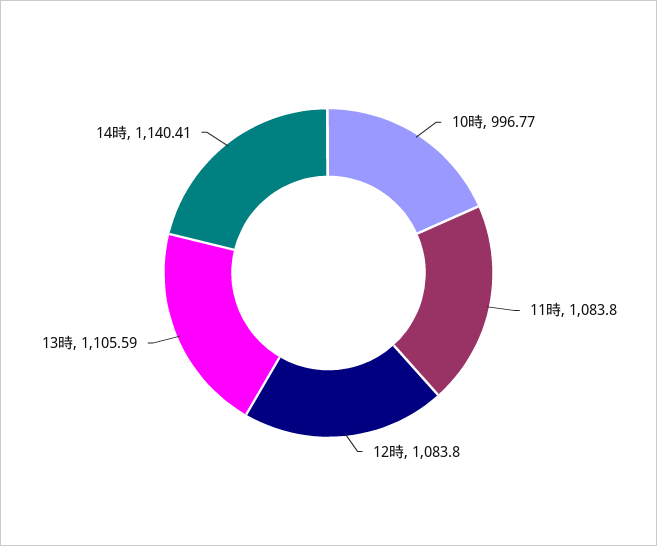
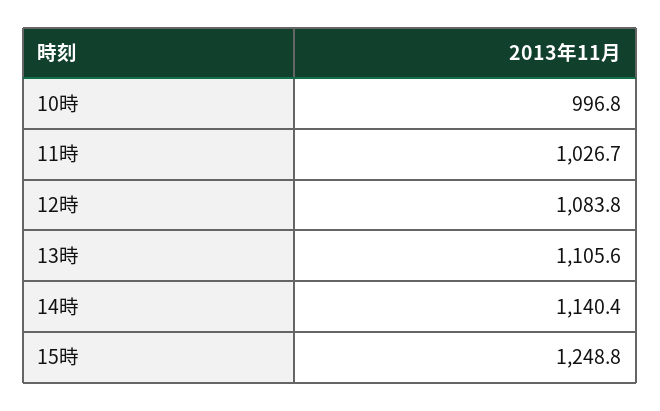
11時: 1083.8 -> 1026.7
15時: none -> 1248.8

